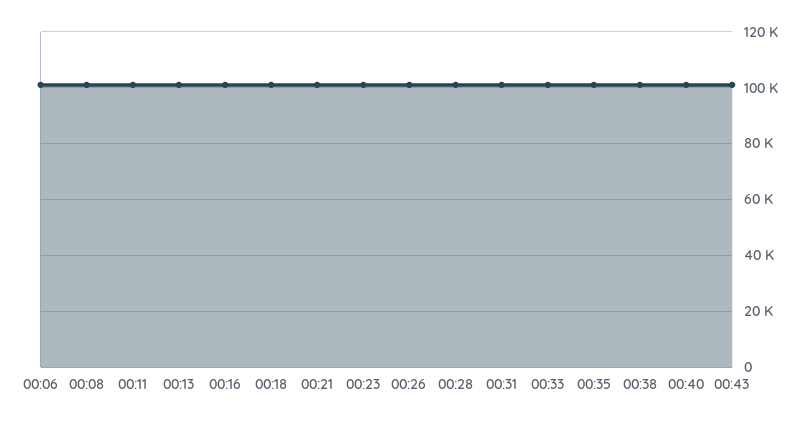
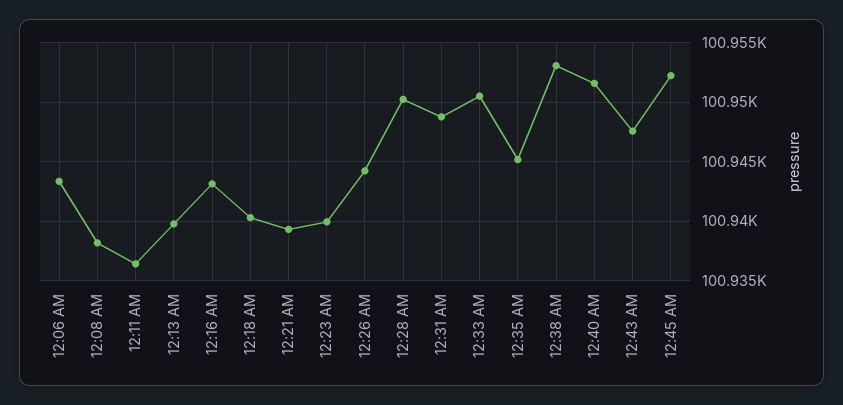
12:45 AM: none -> 100952

